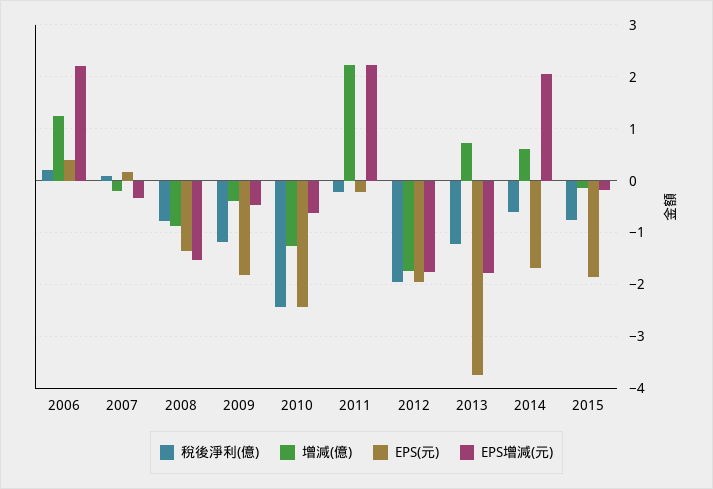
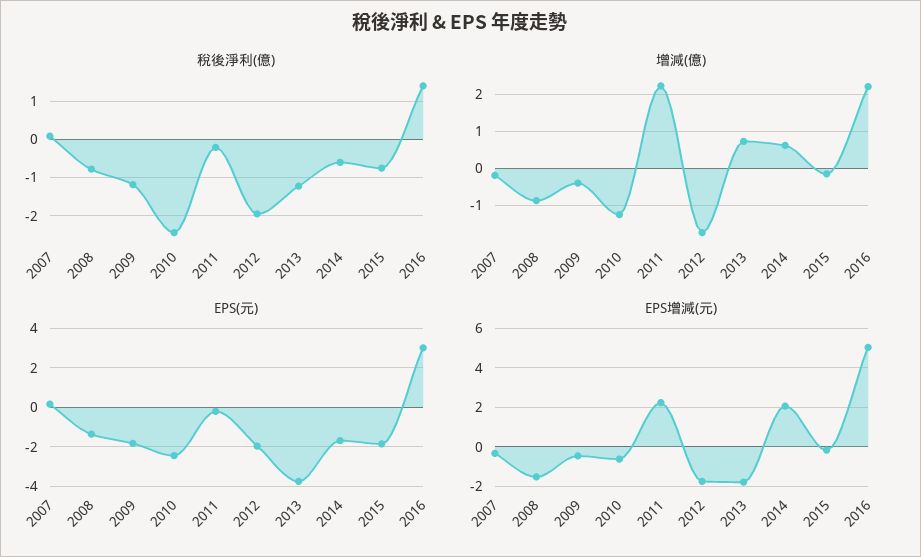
稅後淨利(億), 2006: 0.2 -> none
增減(億), 2006: 1.2 -> none
EPS(元), 2006: 0.4 -> none
EPS增減(元), 2006: 2.2 -> none
稅後淨利(億), 2016: none -> 1.4
增減(億), 2016: none -> 2.2
EPS(元), 2016: none -> 3
EPS增減(元), 2016: none -> 5

